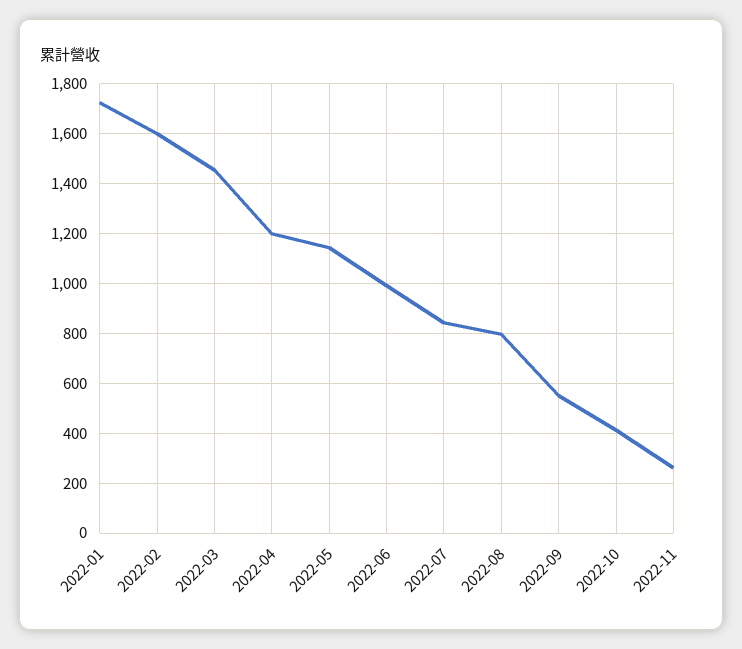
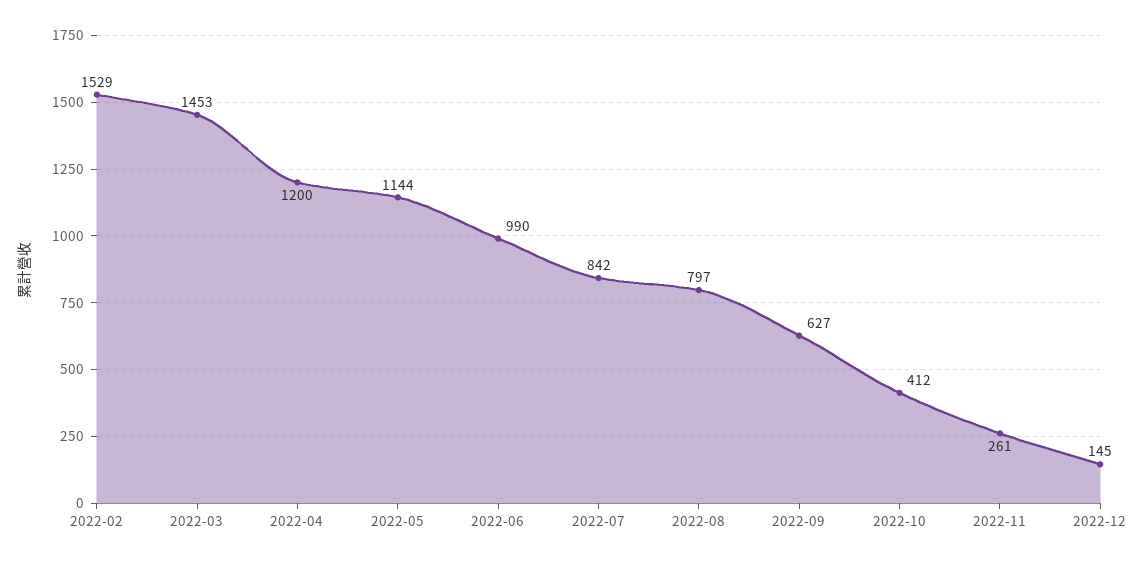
2022-01: 1725 -> none
2022-02: 1600 -> 1529
2022-09: 550 -> 627
2022-12: none -> 145

